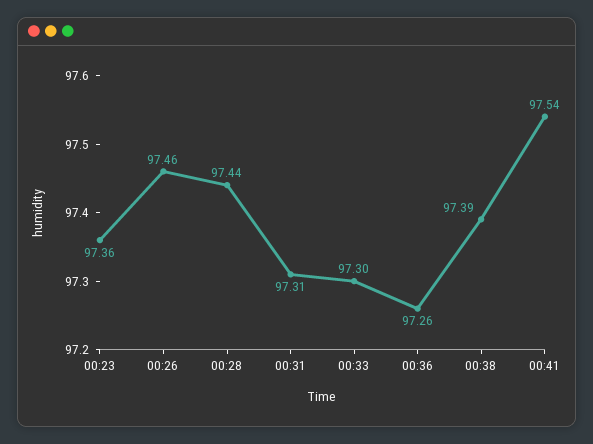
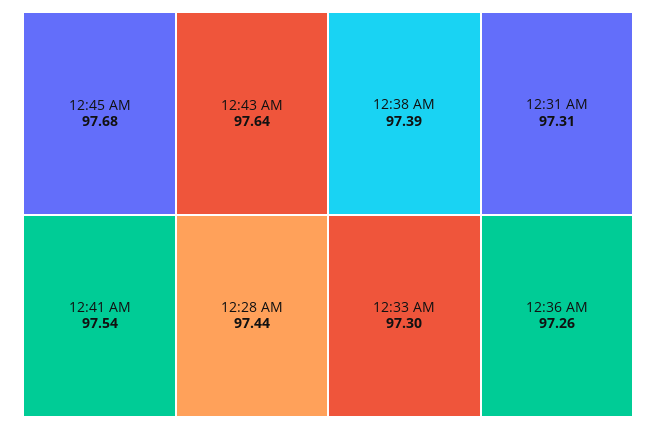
00:23: 97.36 -> none
00:26: 97.46 -> none
12:45 AM: none -> 97.68
12:43 AM: none -> 97.64

